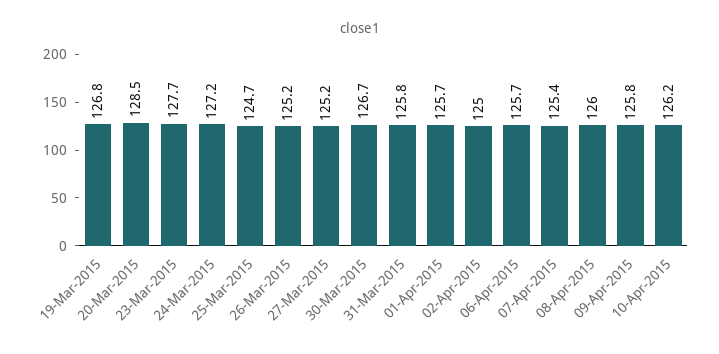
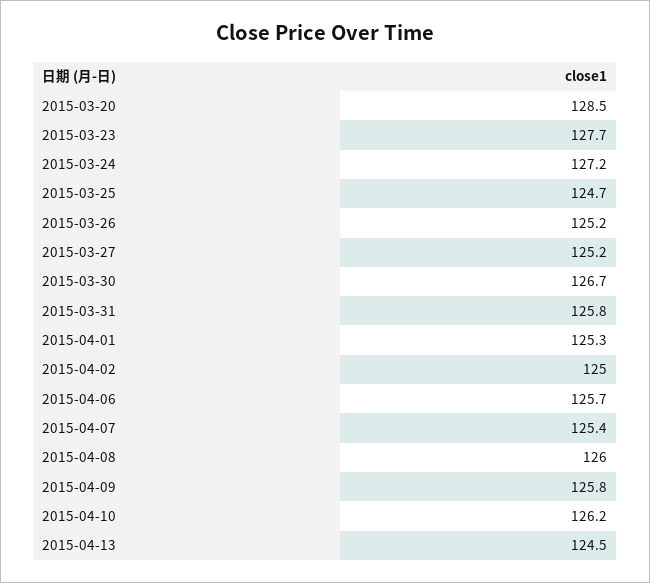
19-Mar-2015: 126.8 -> none
01-Apr-2015: 125.7 -> 125.3
2015-04-13: none -> 124.5

